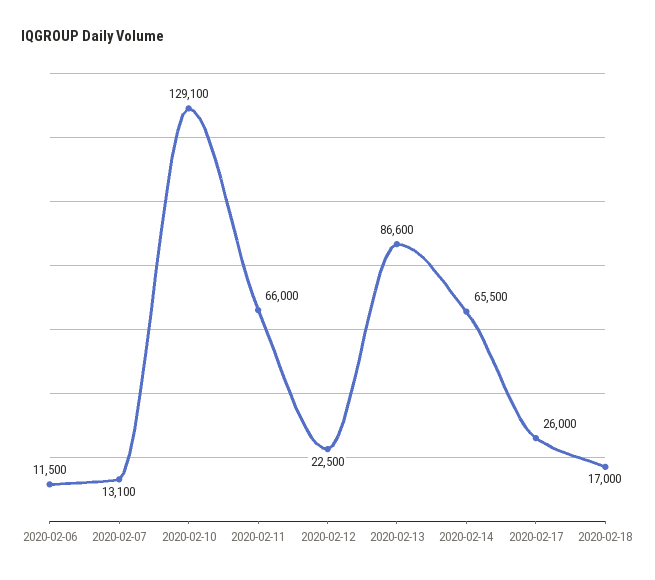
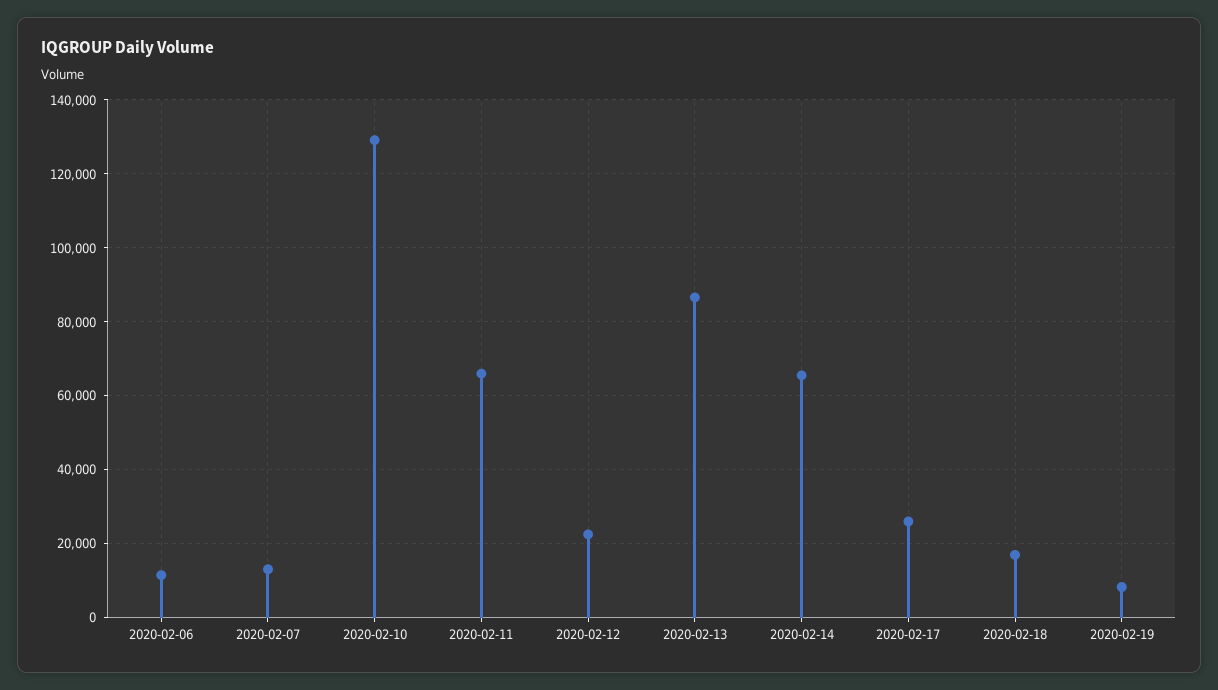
2020-02-19: none -> 8000

